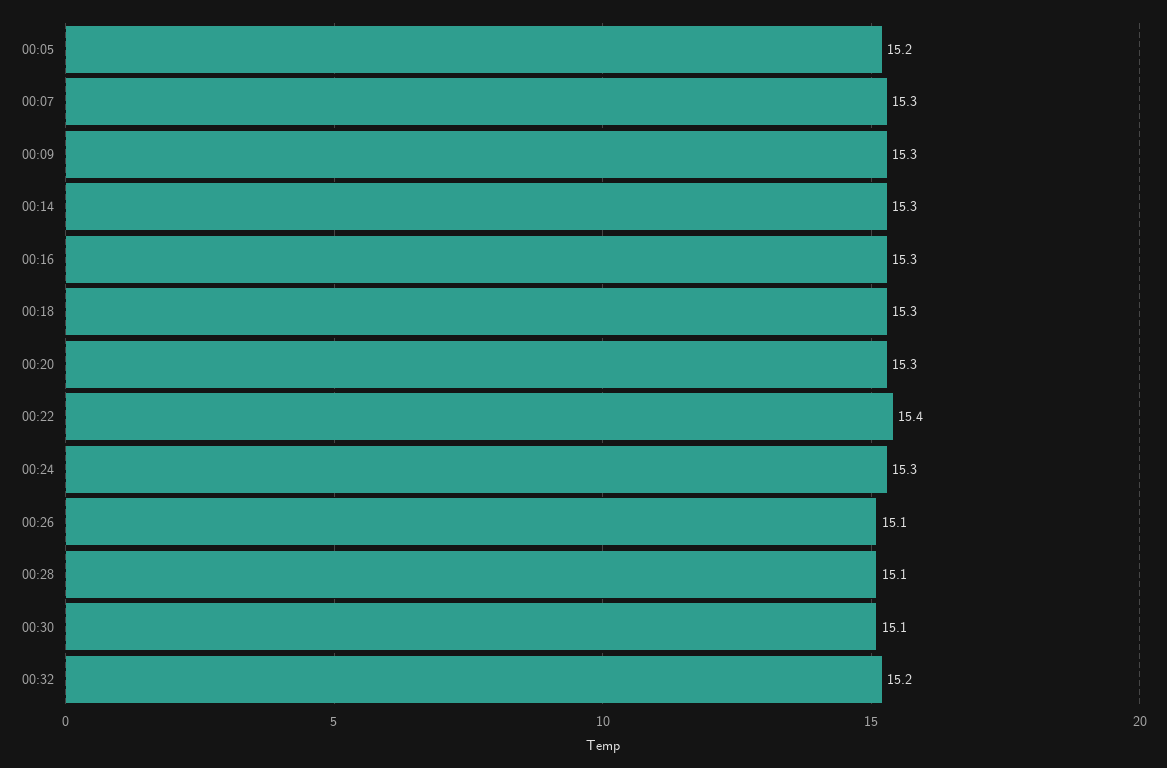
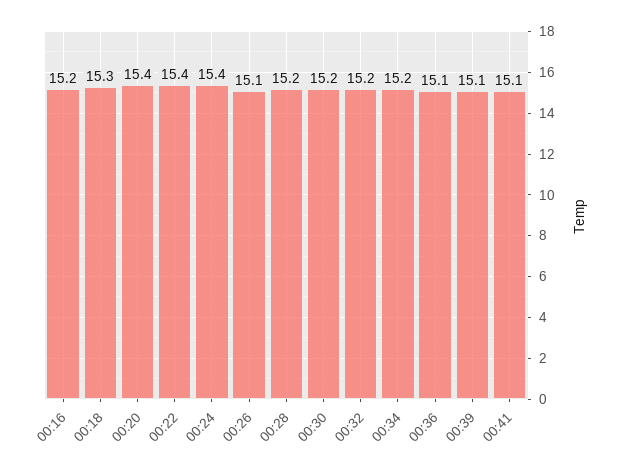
00:05: 15.2 -> none
00:07: 15.3 -> none
00:09: 15.3 -> none
00:14: 15.3 -> none
00:16: 15.3 -> 15.2
00:20: 15.3 -> 15.4
00:24: 15.3 -> 15.4
00:28: 15.1 -> 15.2
00:30: 15.1 -> 15.2
00:34: none -> 15.2
00:36: none -> 15.1
00:39: none -> 15.1
00:41: none -> 15.1

